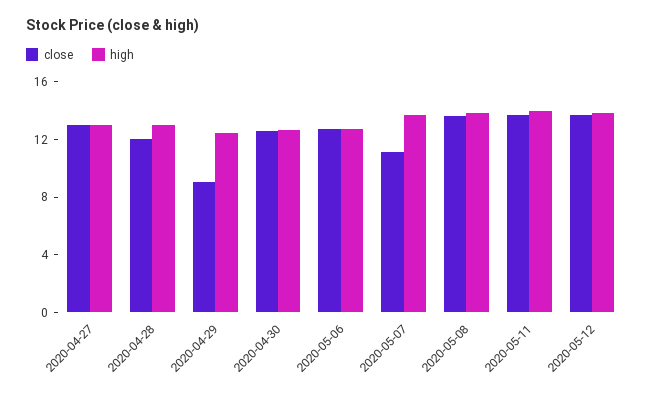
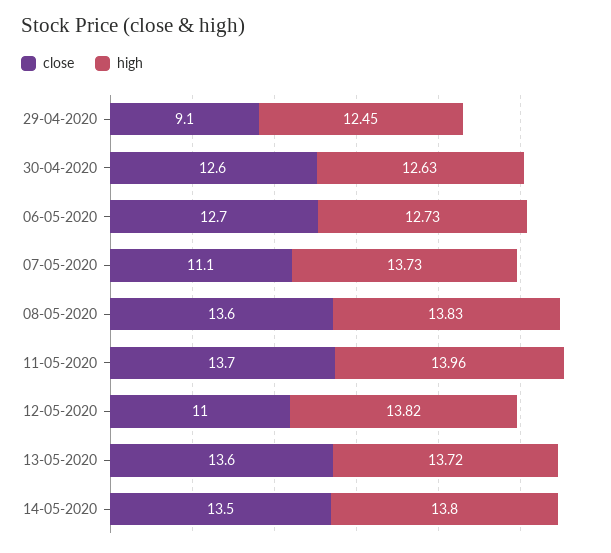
close, 2020-04-27: 13 -> none
high, 2020-04-27: 13 -> none
close, 2020-04-28: 12 -> none
high, 2020-04-28: 13 -> none
close, 2020-05-12: 14 -> 11
close, 13-05-2020: none -> 13.6
high, 13-05-2020: none -> 13.72
close, 14-05-2020: none -> 13.5
high, 14-05-2020: none -> 13.8

